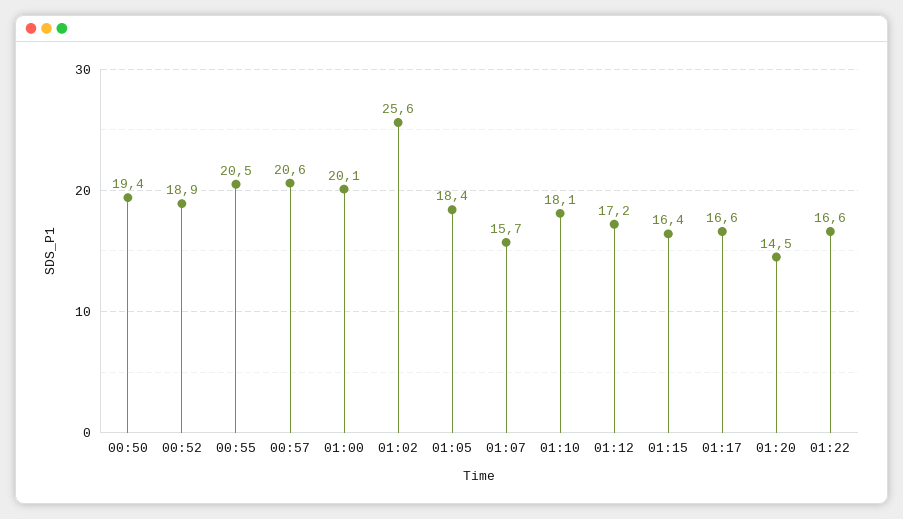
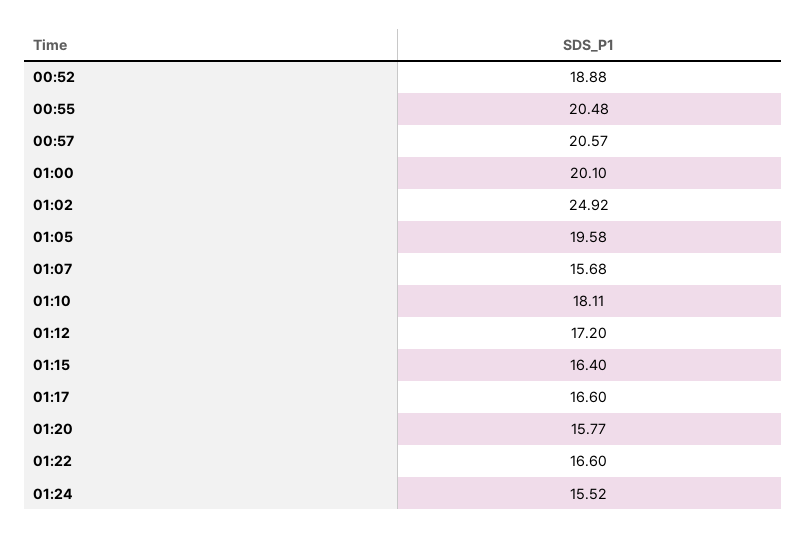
00:50: 19.4 -> none
01:02: 25.6 -> 24.92
01:05: 18.4 -> 19.58
01:20: 14.5 -> 15.77
01:24: none -> 15.52

